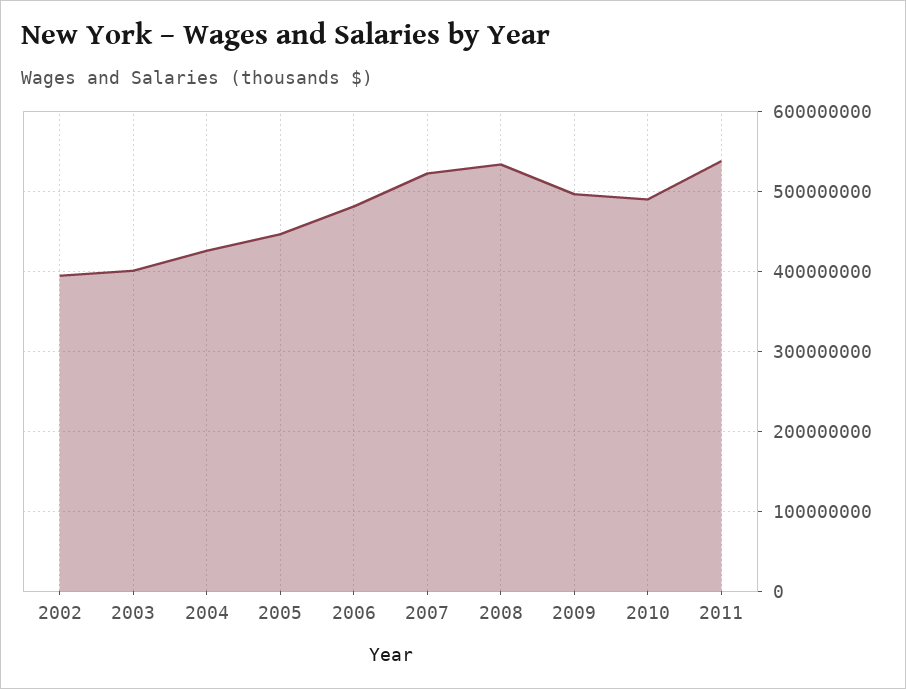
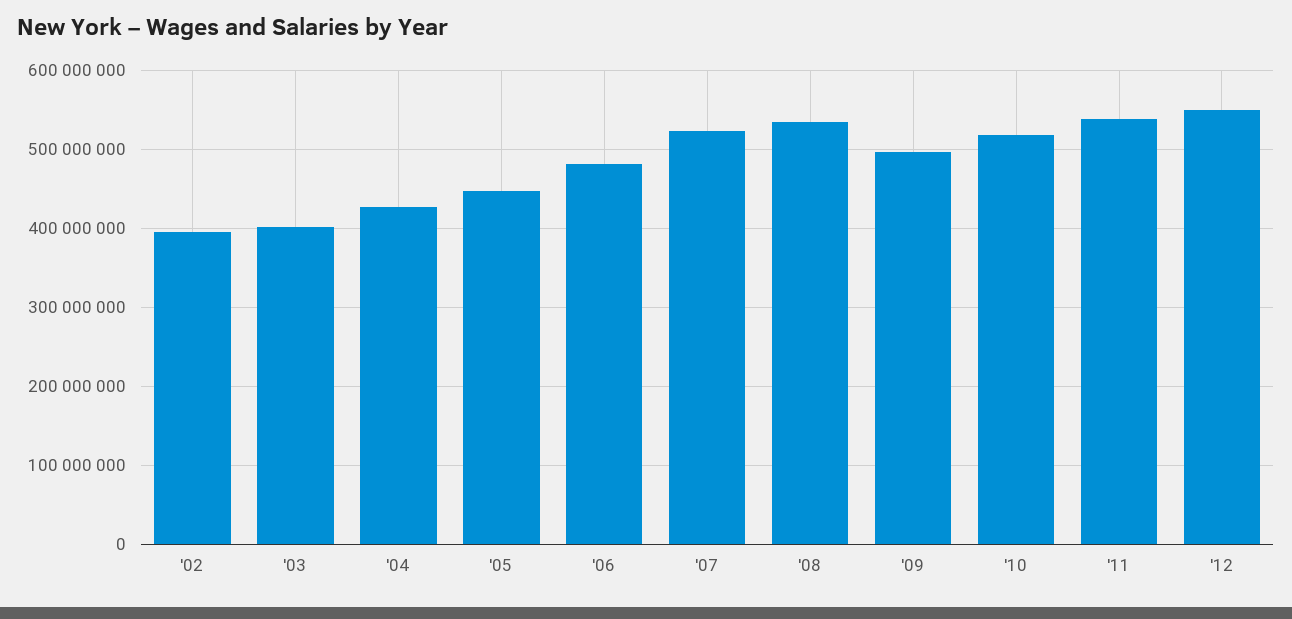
2010: 490000000 -> 520000000
'12: none -> 550000000

